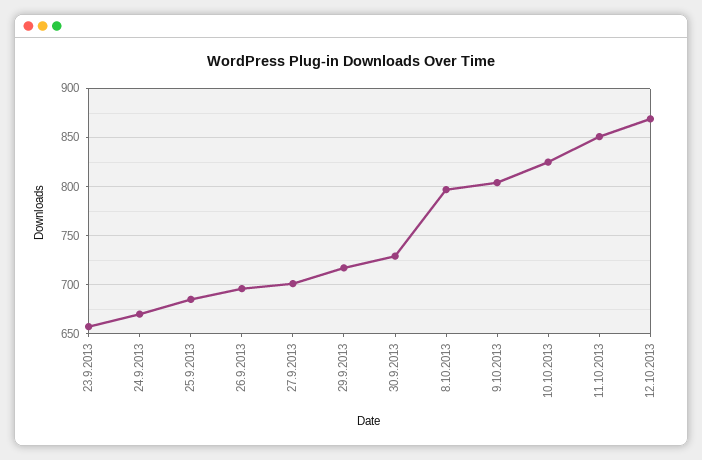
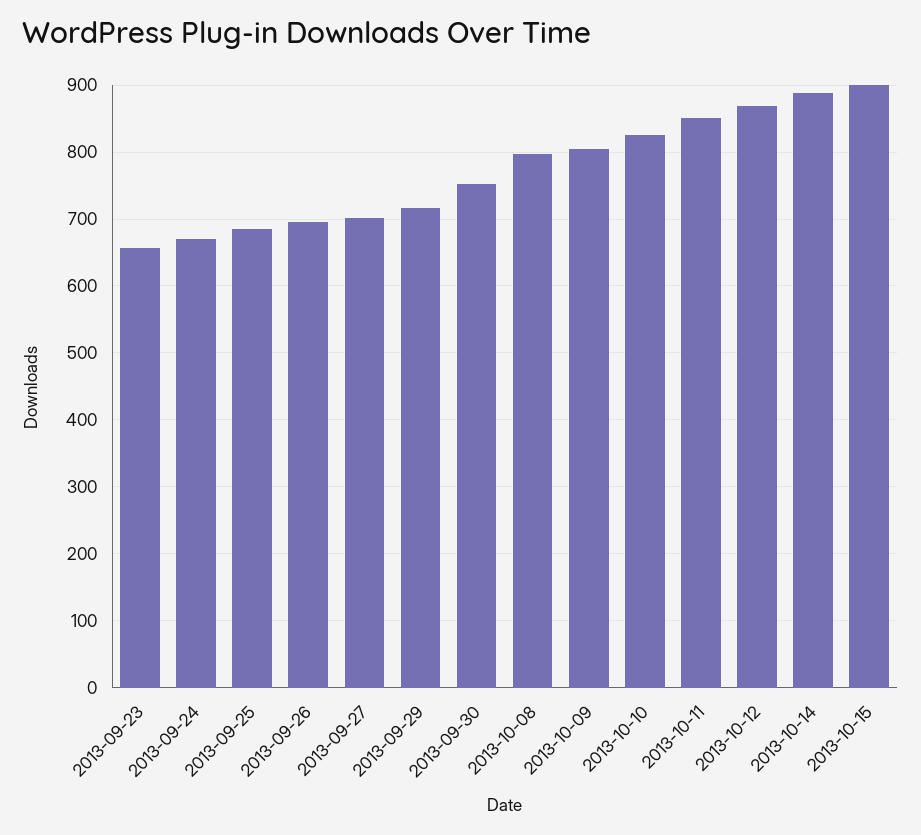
30.9.2013: 730 -> 750
2013-10-14: none -> 890
2013-10-15: none -> 900

